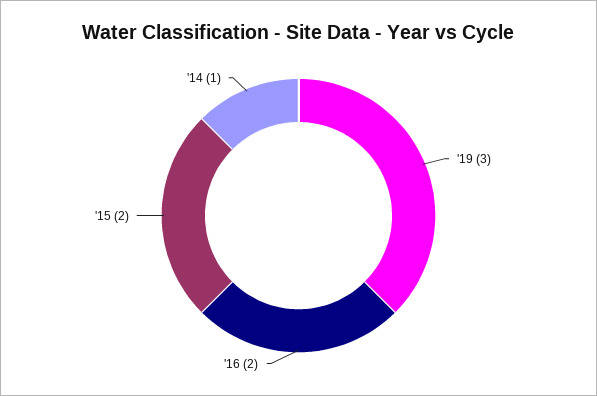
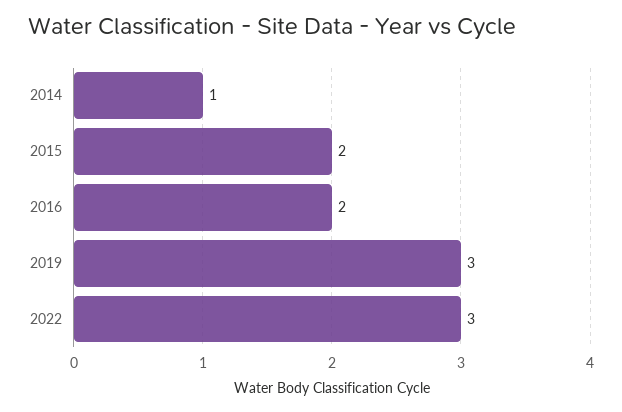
2022: none -> 3

